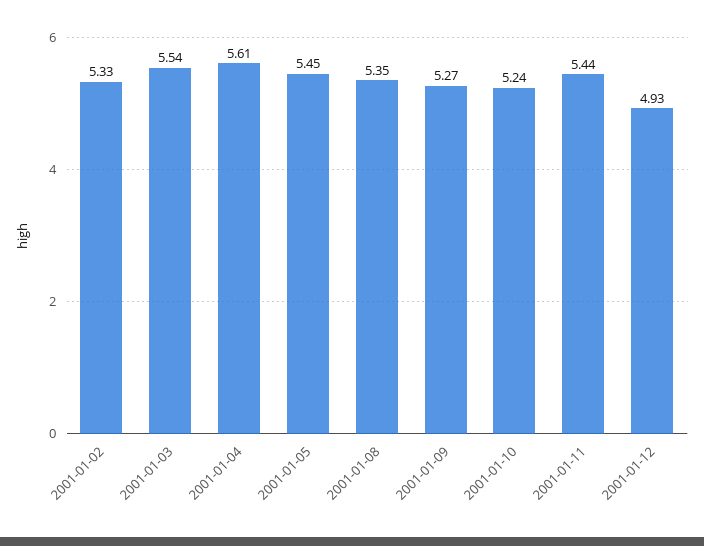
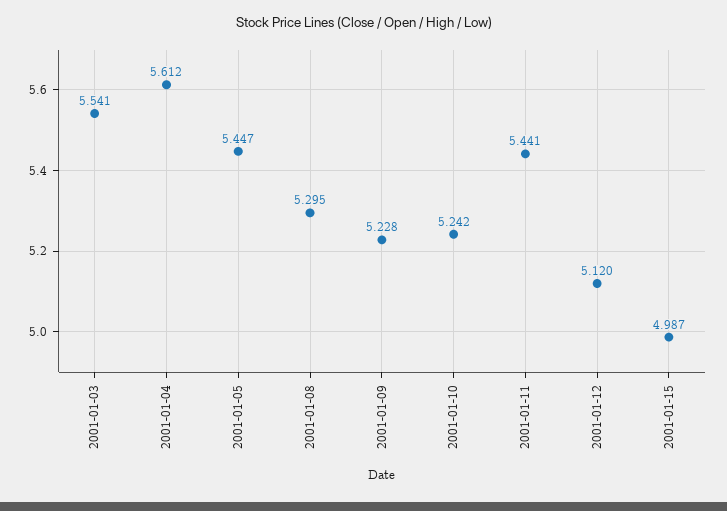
2001-01-02: 5.33 -> none
2001-01-08: 5.35 -> 5.295
2001-01-09: 5.27 -> 5.228
2001-01-12: 4.93 -> 5.12
2001-01-15: none -> 4.987

